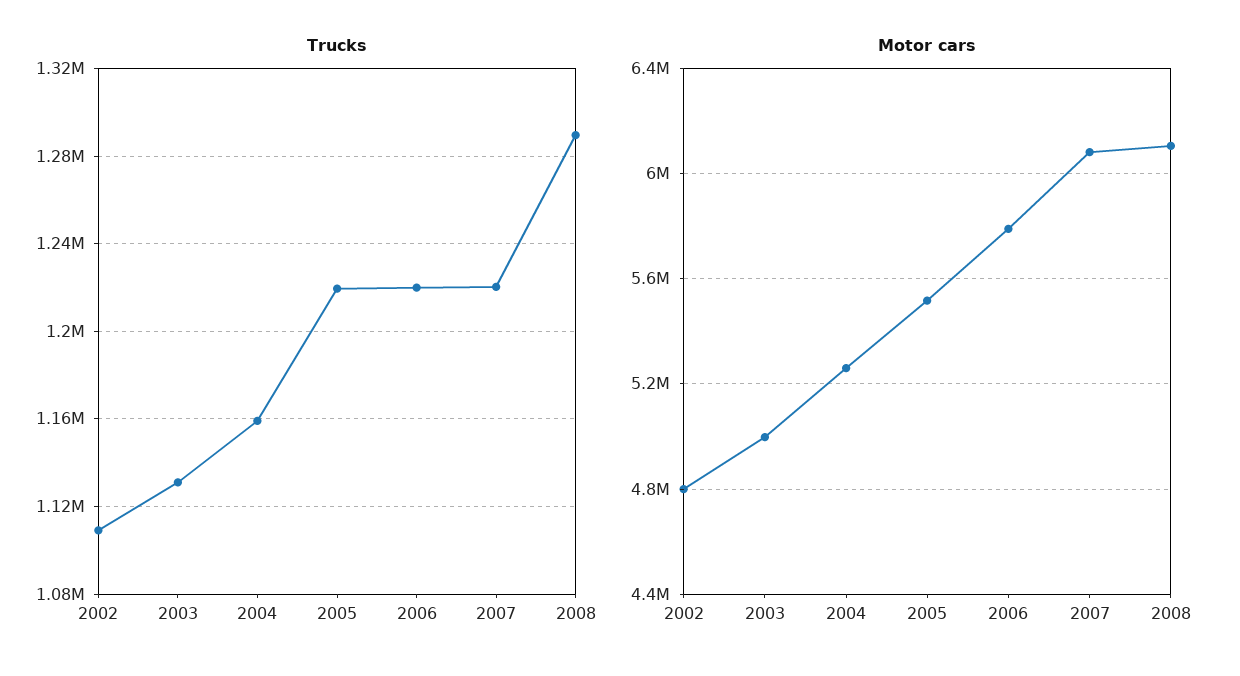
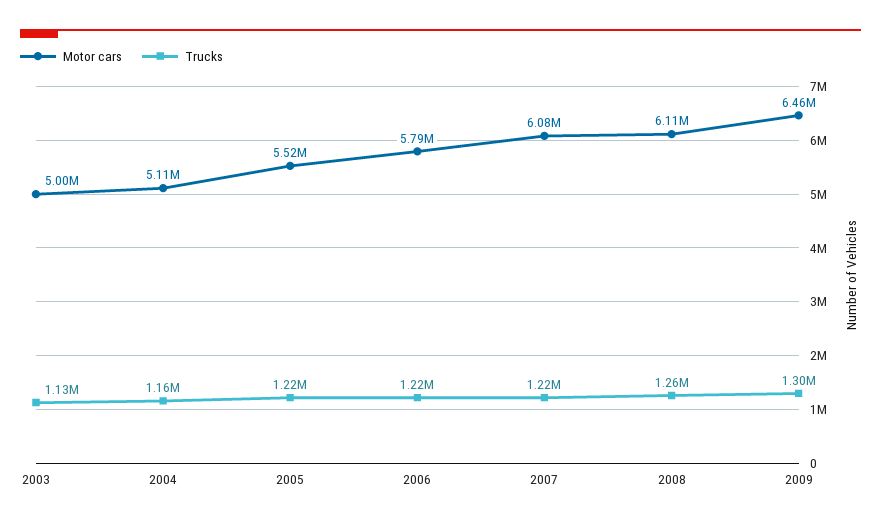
Trucks, 2002: 1110000 -> none
Trucks, 2008: 1290000 -> 1260000
Motor cars, 2002: 4800000 -> none
Motor cars, 2004: 5250000 -> 5110000
Motor cars, 2009: none -> 6460000
Trucks, 2009: none -> 1300000

